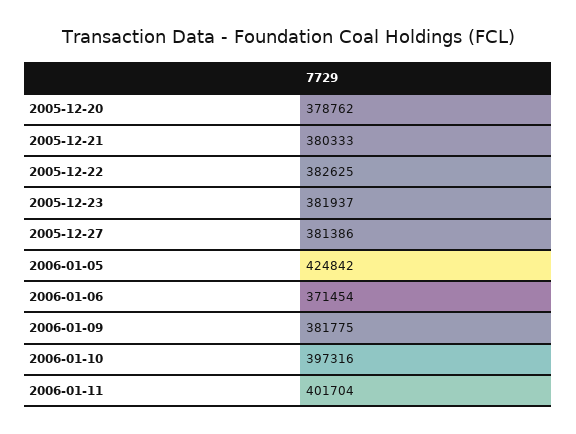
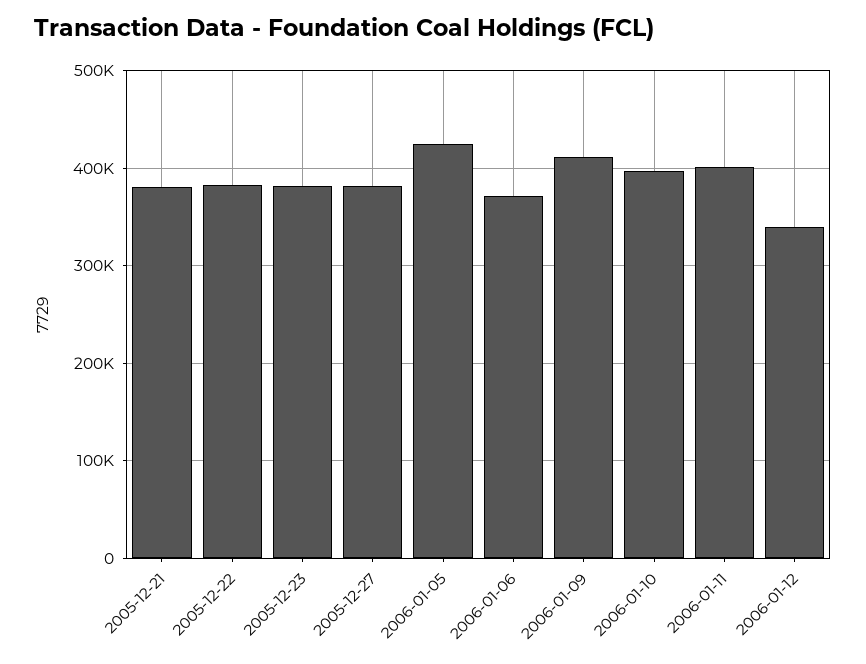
2005-12-20: 378762 -> none
2006-01-09: 381775 -> 410000
2006-01-12: none -> 340000

